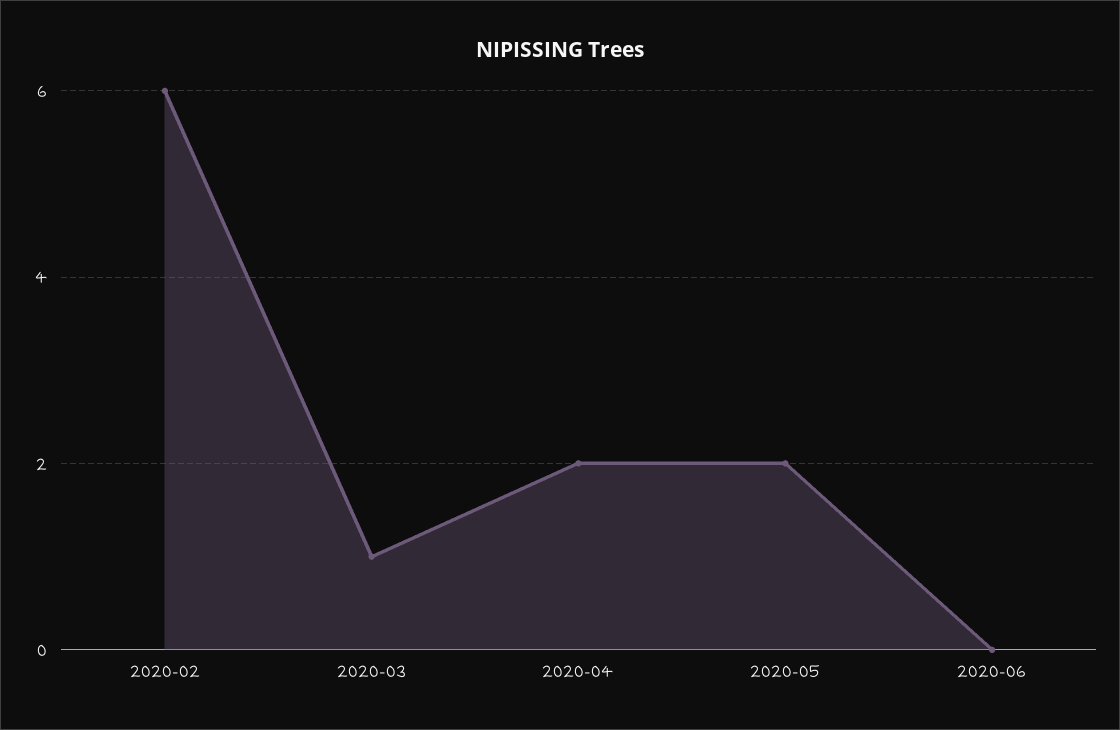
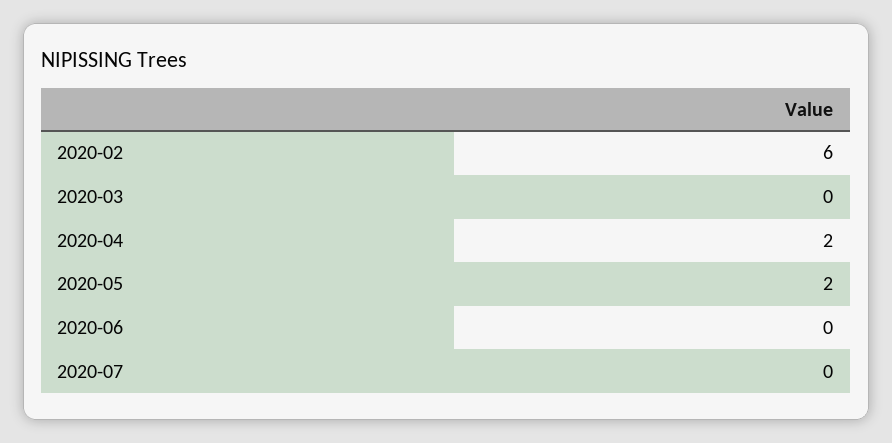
2020-03: 1 -> 0
2020-07: none -> 0

